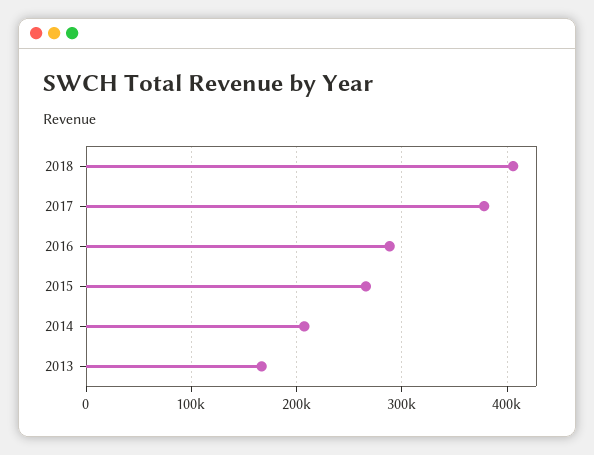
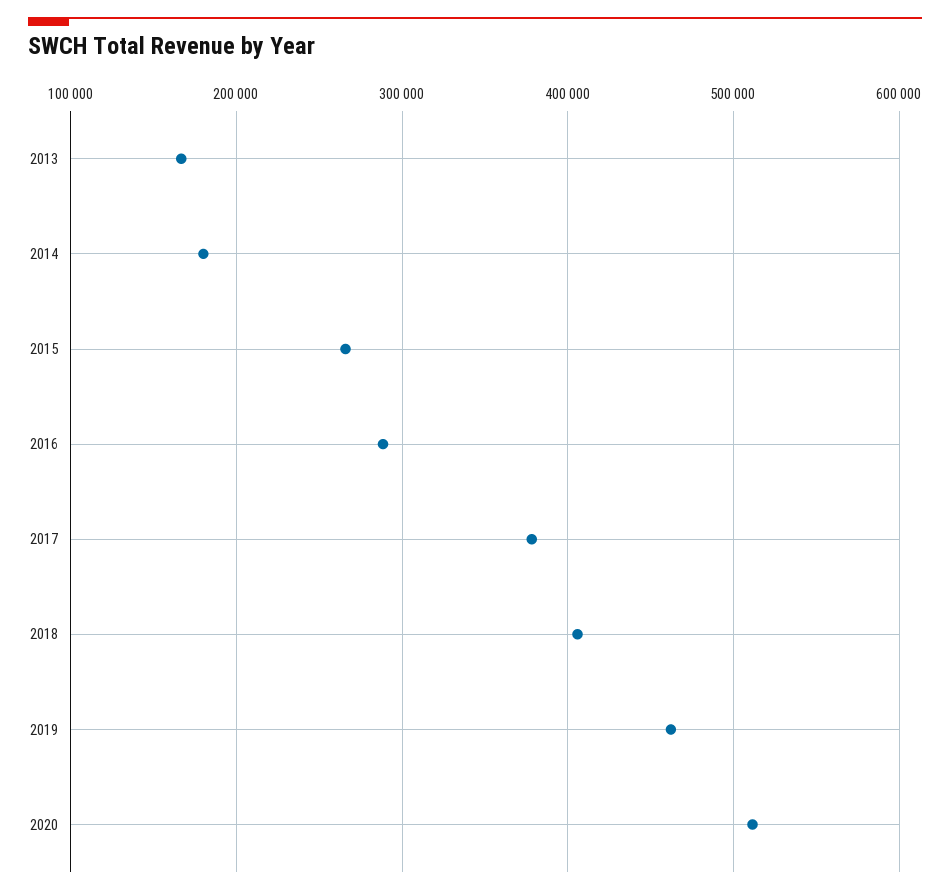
2014: 210000 -> 180000
2019: none -> 460000
2020: none -> 510000

